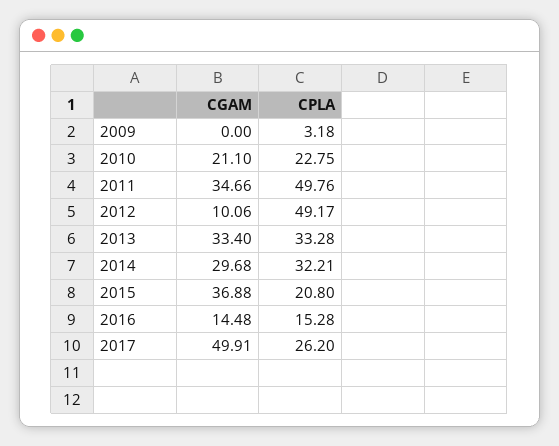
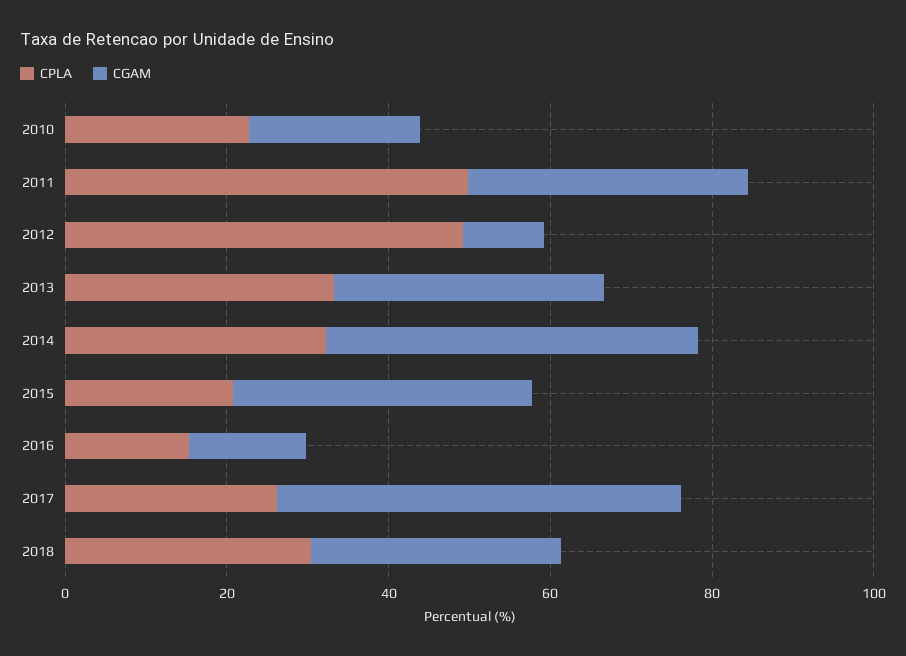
CGAM, 2009: 0 -> none
CPLA, 2009: 3.18 -> none
CGAM, 2014: 29.68 -> 45
CPLA, 2018: none -> 30
CGAM, 2018: none -> 30

